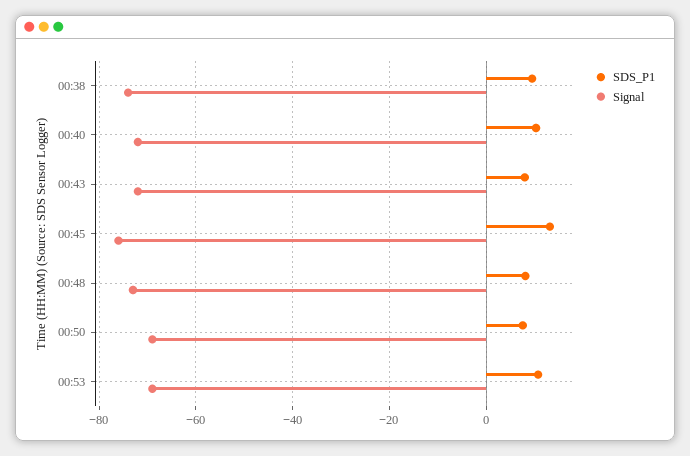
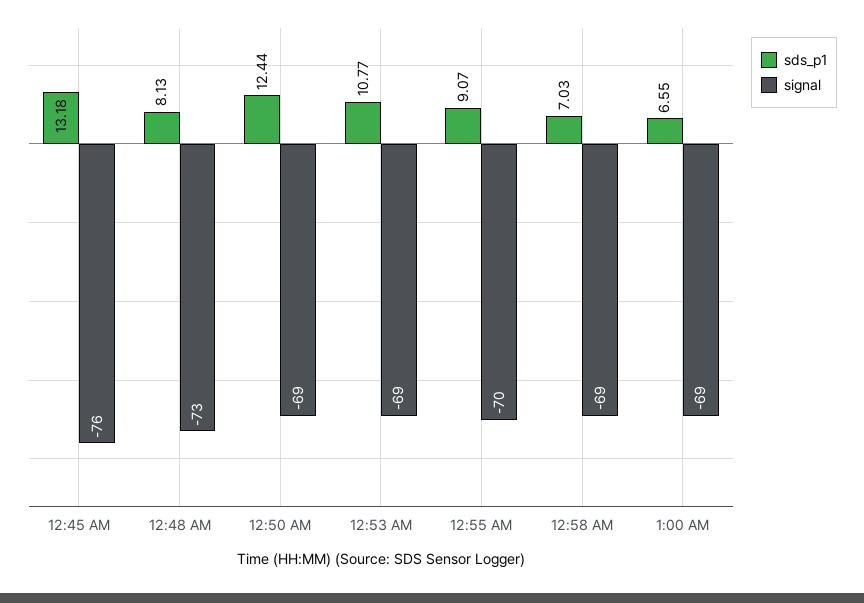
SDS_P1, 00:38: 10 -> none
Signal, 00:38: -74 -> none
SDS_P1, 00:40: 10 -> none
Signal, 00:40: -72 -> none
SDS_P1, 00:43: 8 -> none
Signal, 00:43: -72 -> none
SDS_P1, 00:50: 8 -> 12.44
SDS_P1, 12:55 AM: none -> 9.07
Signal, 12:55 AM: none -> -70
SDS_P1, 12:58 AM: none -> 7.03
Signal, 12:58 AM: none -> -69
SDS_P1, 1:00 AM: none -> 6.55
Signal, 1:00 AM: none -> -69

